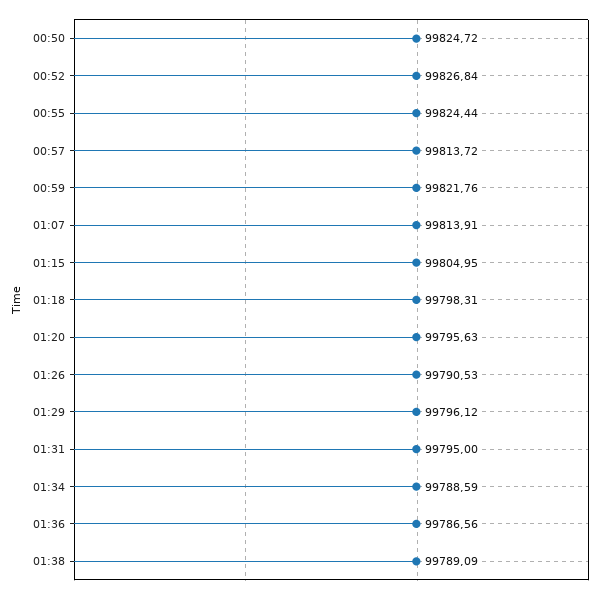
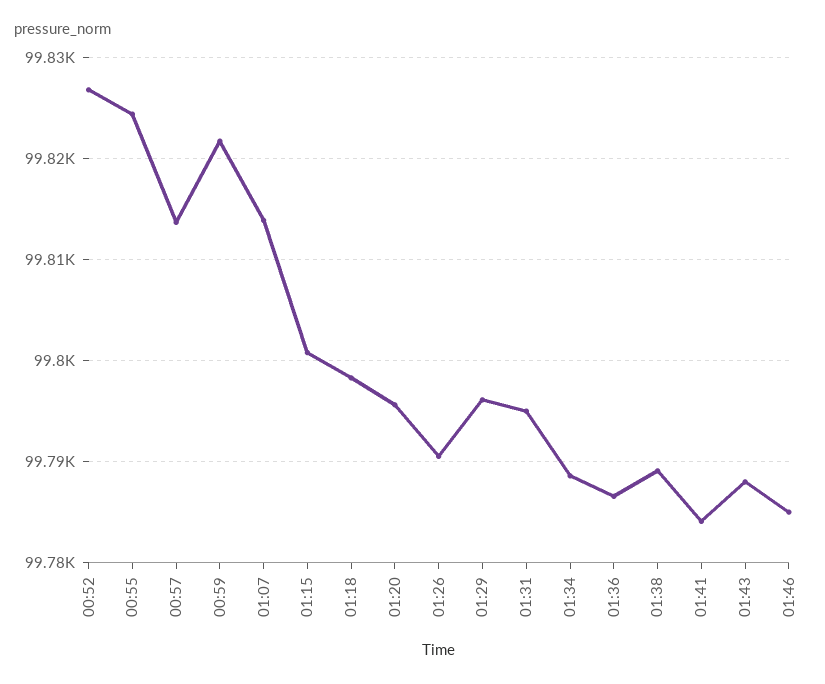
00:50: 99824.72 -> none
01:15: 99804.95 -> 99801
01:41: none -> 99784
01:43: none -> 99788
01:46: none -> 99785

